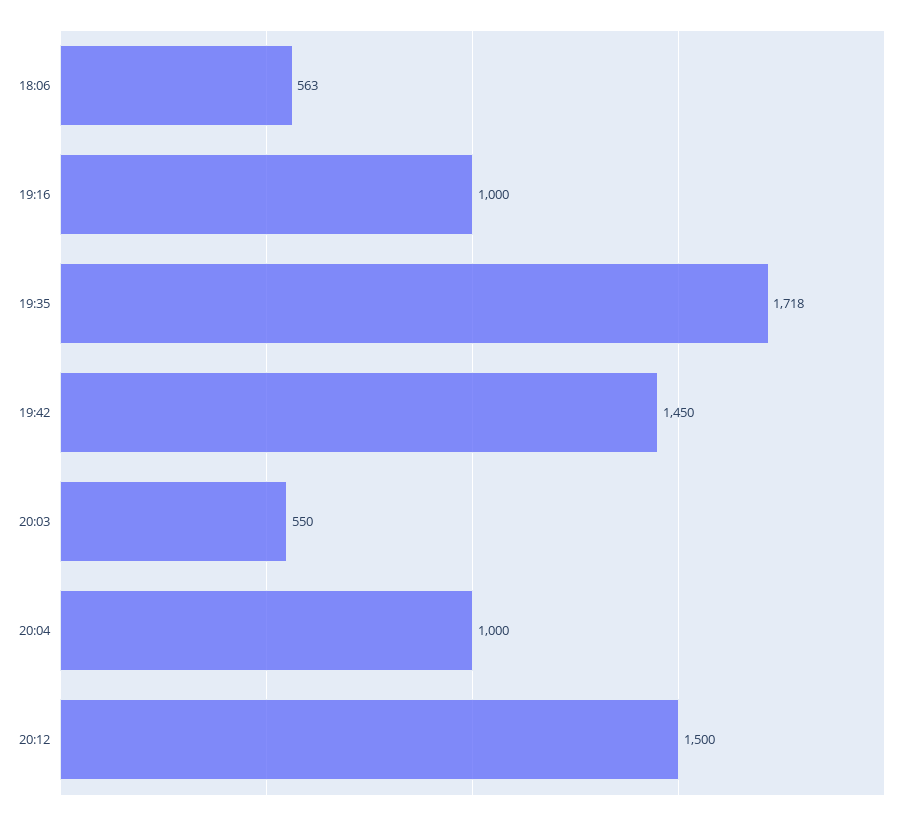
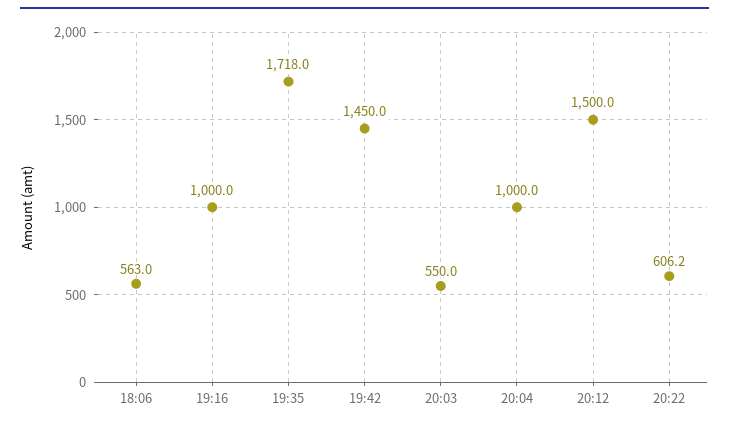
20:22: none -> 606.2

